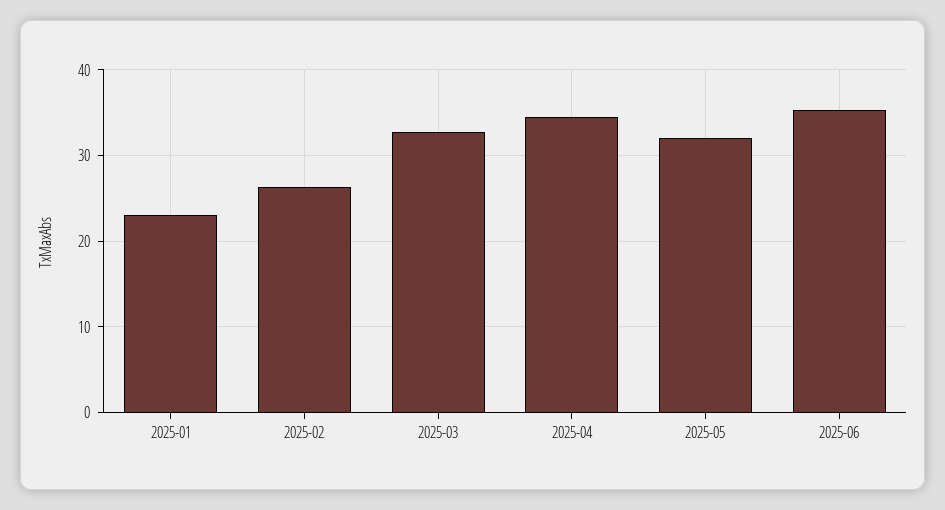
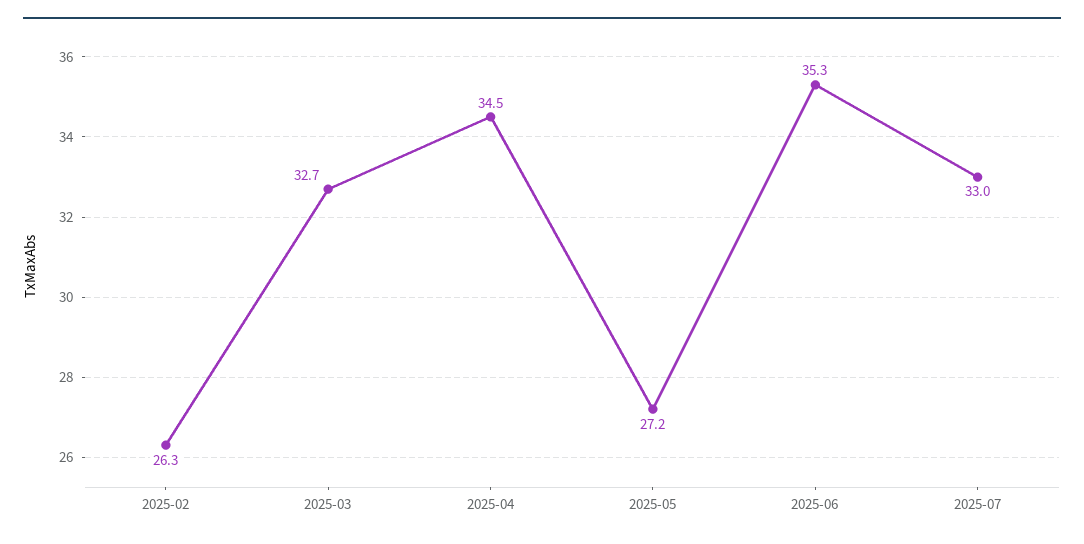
2025-01: 23 -> none
2025-05: 32 -> 27.2
2025-07: none -> 33

